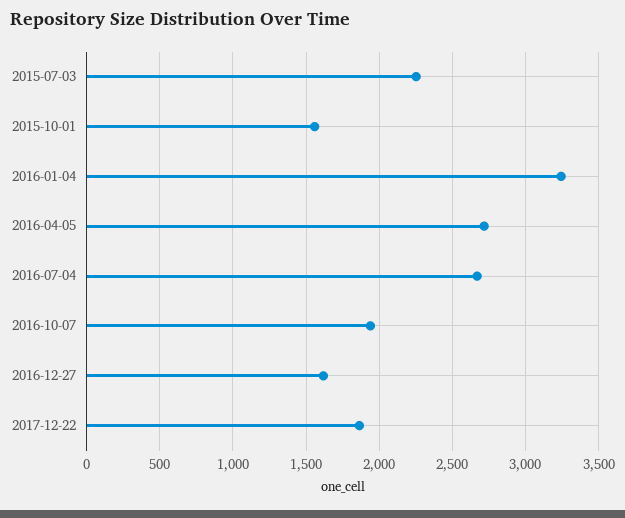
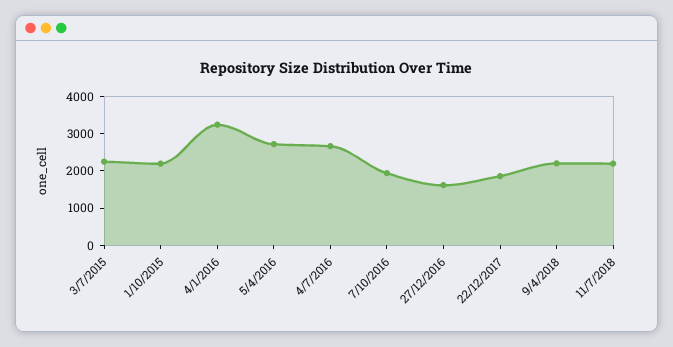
2015-10-01: 1550 -> 2250
9/4/2018: none -> 2250
11/7/2018: none -> 2250

